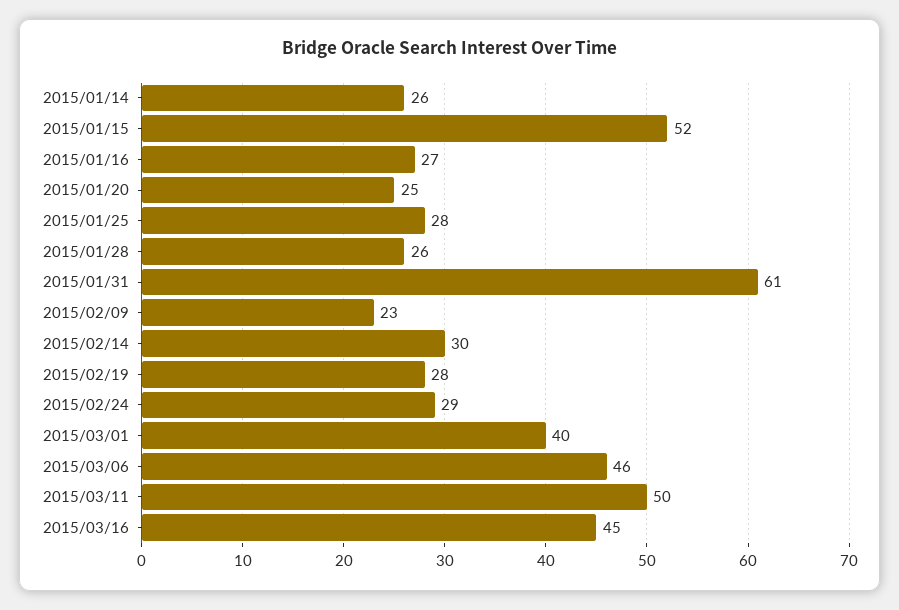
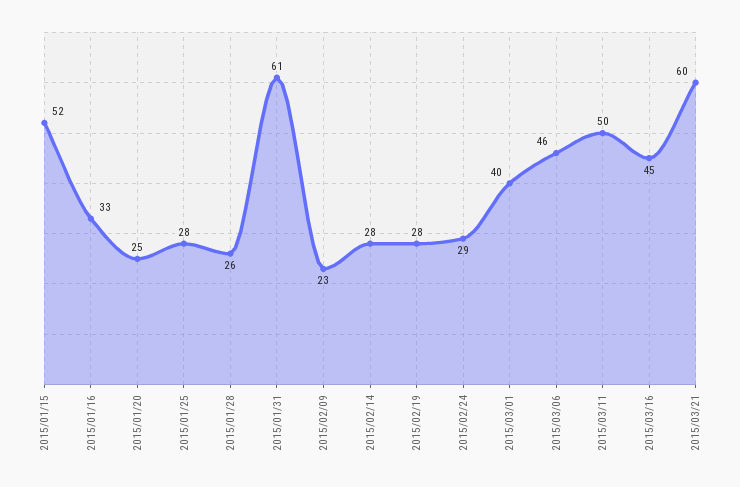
2015/01/14: 26 -> none
2015/01/16: 27 -> 33
2015/02/14: 30 -> 28
2015/03/21: none -> 60

